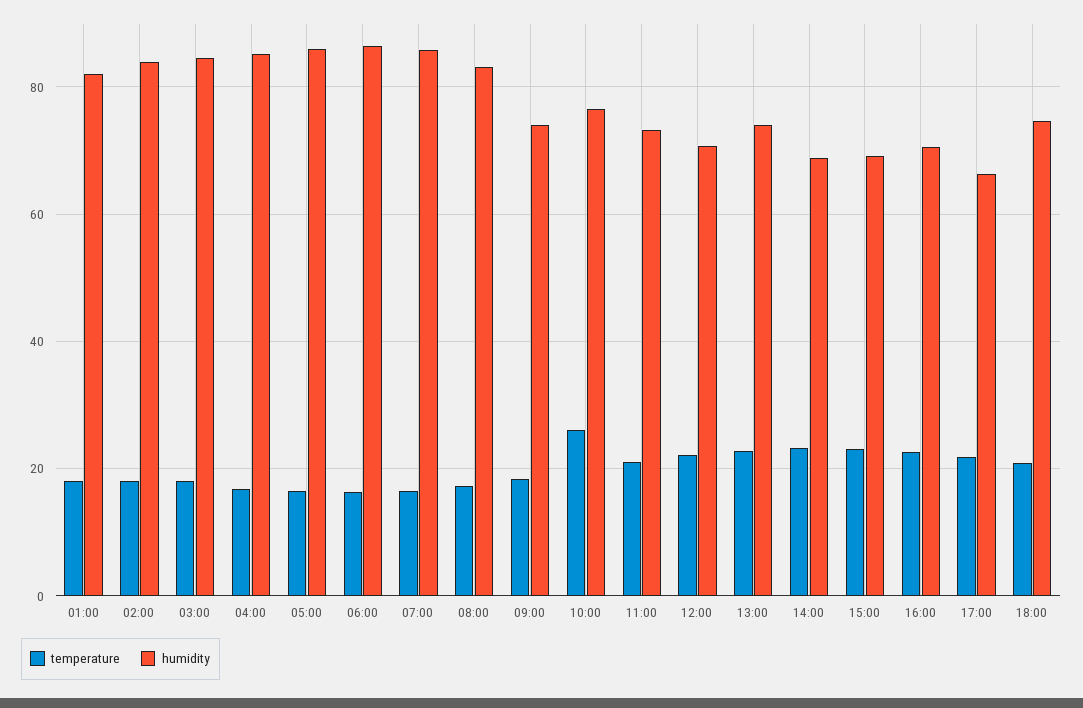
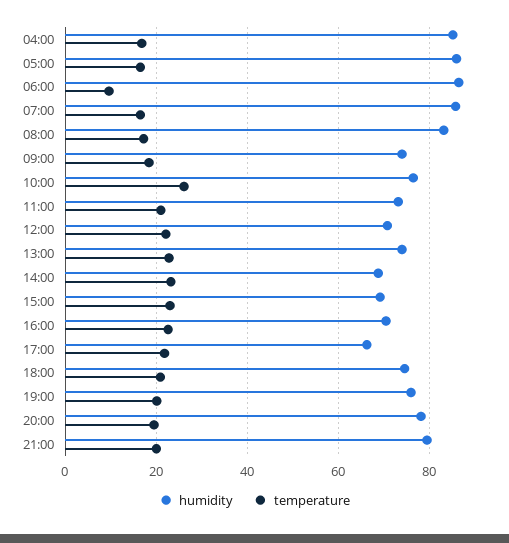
temperature, 01:00: 18 -> none
humidity, 01:00: 82 -> none
temperature, 02:00: 18 -> none
humidity, 02:00: 84 -> none
temperature, 03:00: 18 -> none
humidity, 03:00: 84 -> none
temperature, 06:00: 16 -> 10
humidity, 19:00: none -> 76
temperature, 19:00: none -> 20
humidity, 20:00: none -> 78
temperature, 20:00: none -> 20
humidity, 21:00: none -> 80
temperature, 21:00: none -> 20

